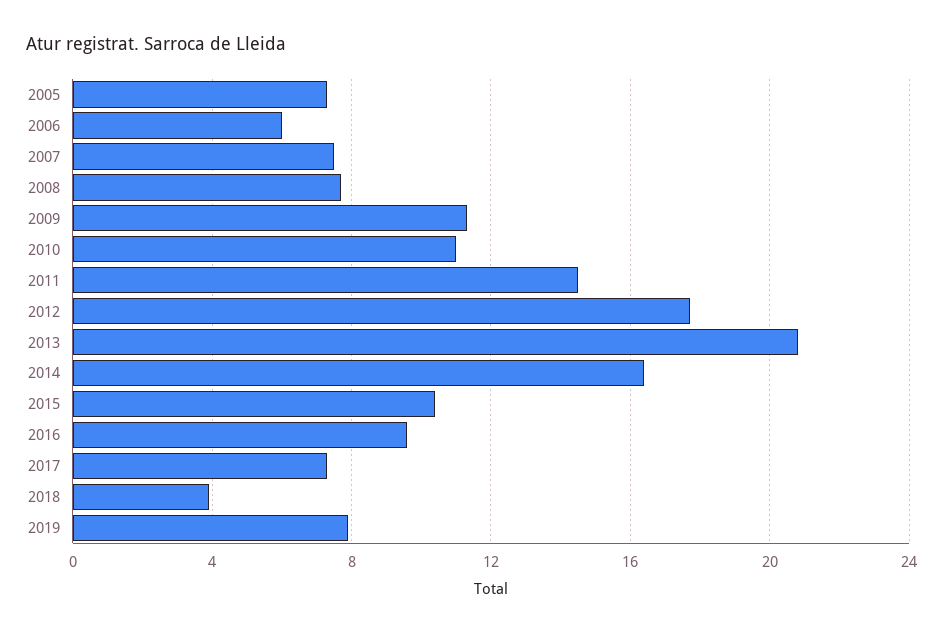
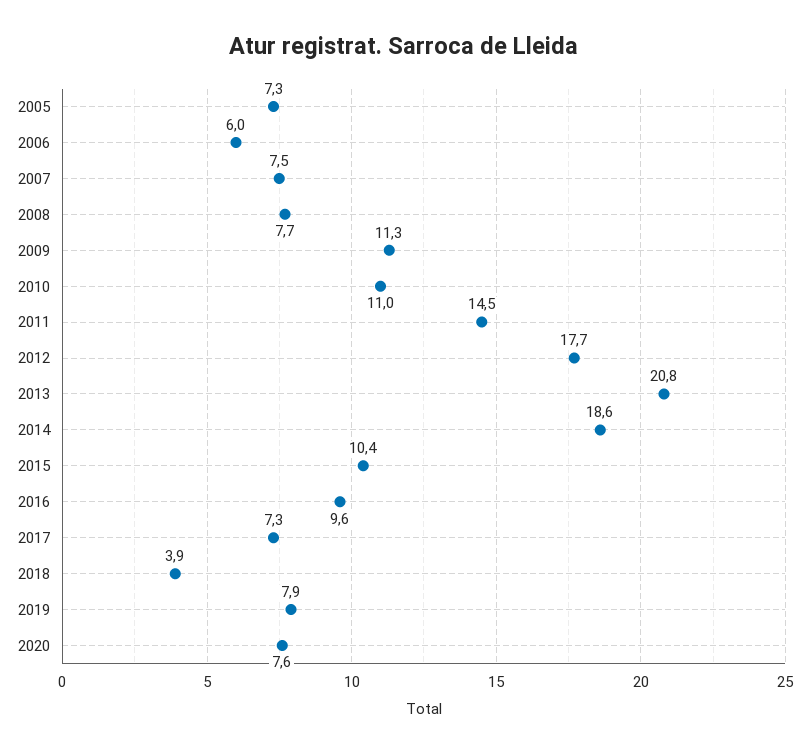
2014: 16.5 -> 18.6
2020: none -> 7.6

